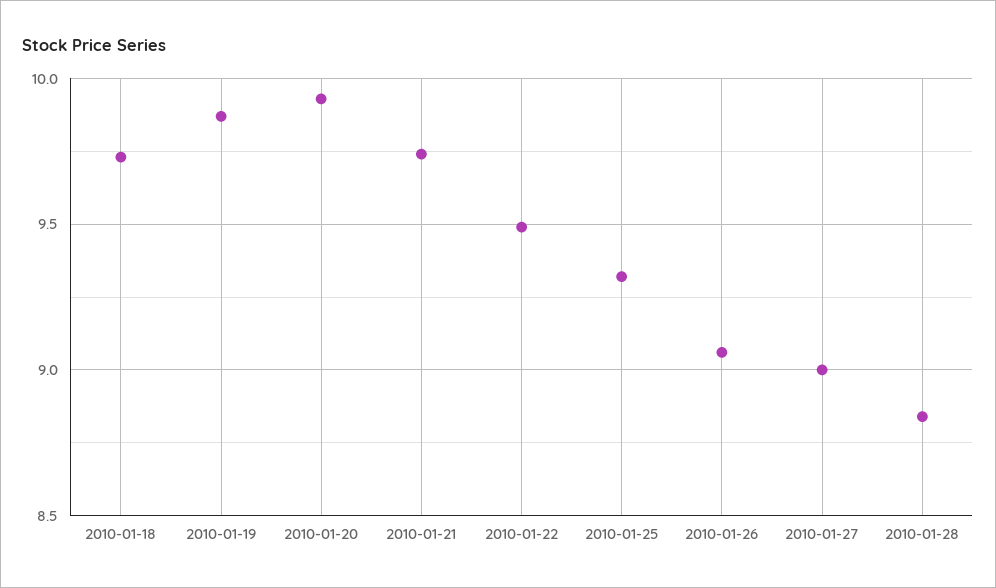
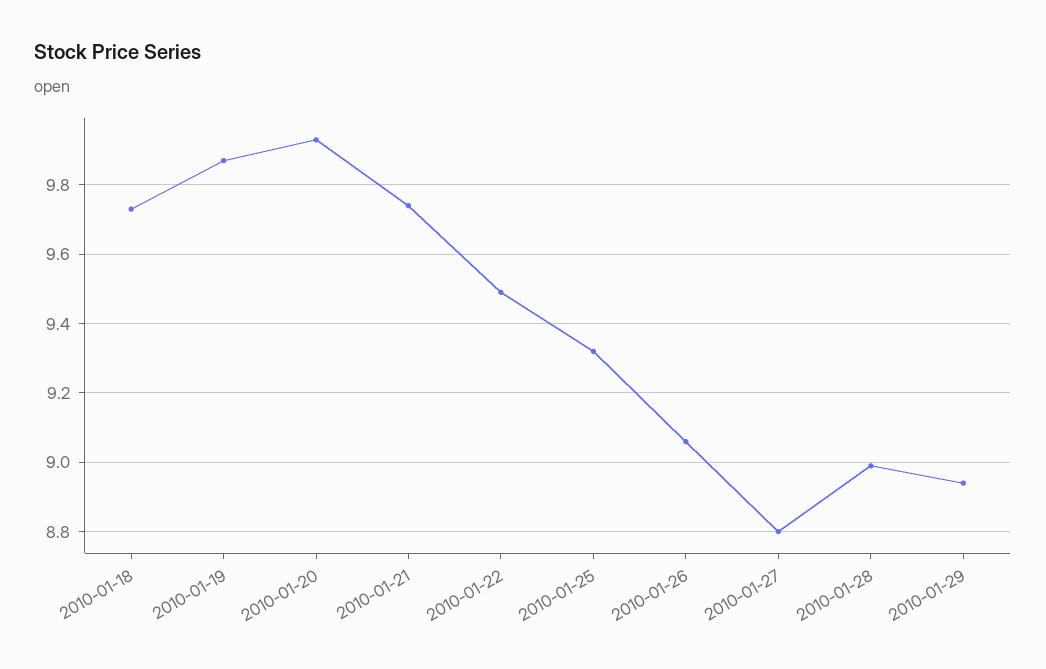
2010-01-27: 9 -> 8.8
2010-01-28: 8.85 -> 9
2010-01-29: none -> 8.95

